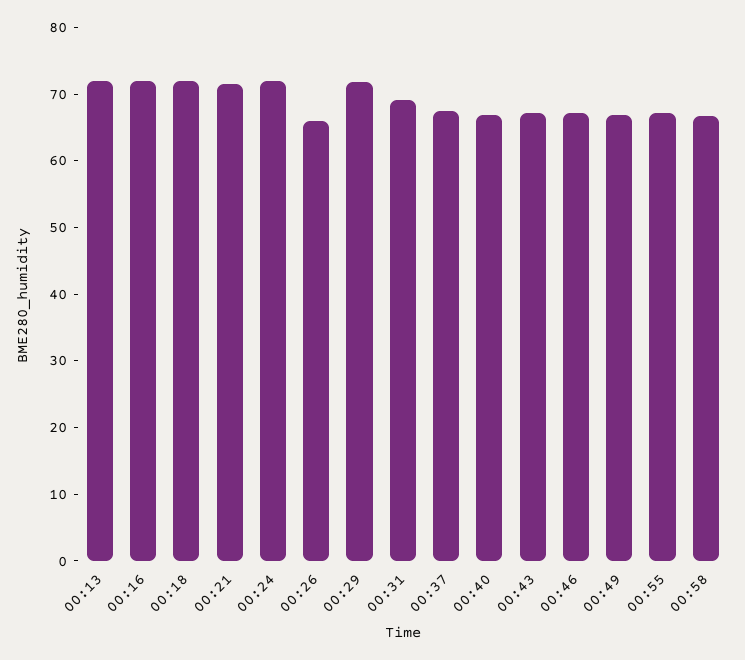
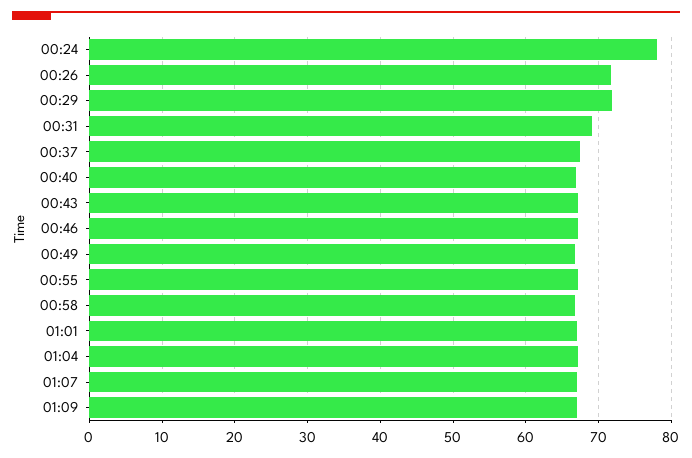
00:13: 72 -> none
00:16: 72 -> none
00:18: 72 -> none
00:21: 72 -> none
00:24: 72 -> 78
00:26: 66 -> 72
01:01: none -> 67
01:04: none -> 67
01:07: none -> 67
01:09: none -> 67

